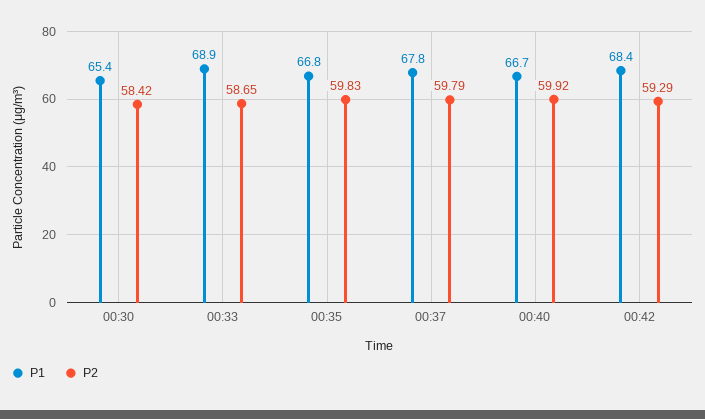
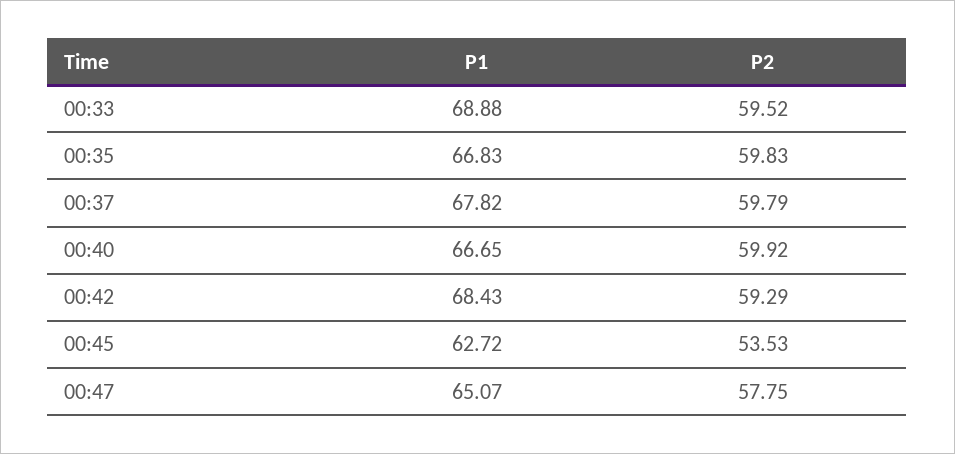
P1, 00:30: 65.4 -> none
P2, 00:30: 58.42 -> none
P2, 00:33: 58.65 -> 59.52
P1, 00:45: none -> 62.72
P2, 00:45: none -> 53.53
P1, 00:47: none -> 65.07
P2, 00:47: none -> 57.75

